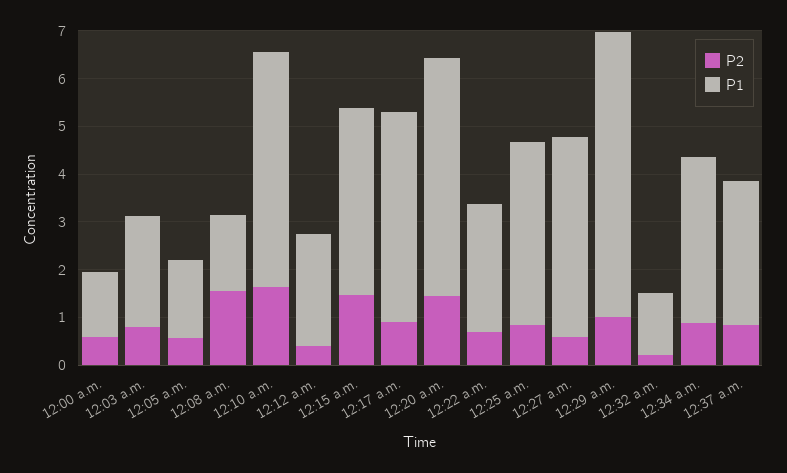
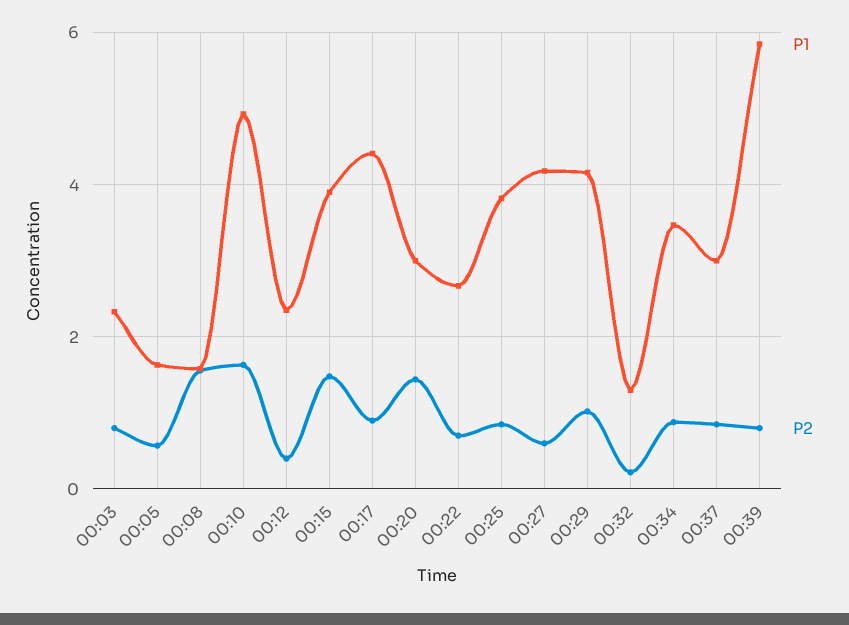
P2, 12:00 a.m.: 0.6 -> none
P1, 12:00 a.m.: 1.4 -> none
P1, 12:20 a.m.: 5 -> 3
P1, 12:29 a.m.: 6 -> 4.2
P1, 00:39: none -> 5.8
P2, 00:39: none -> 0.8

